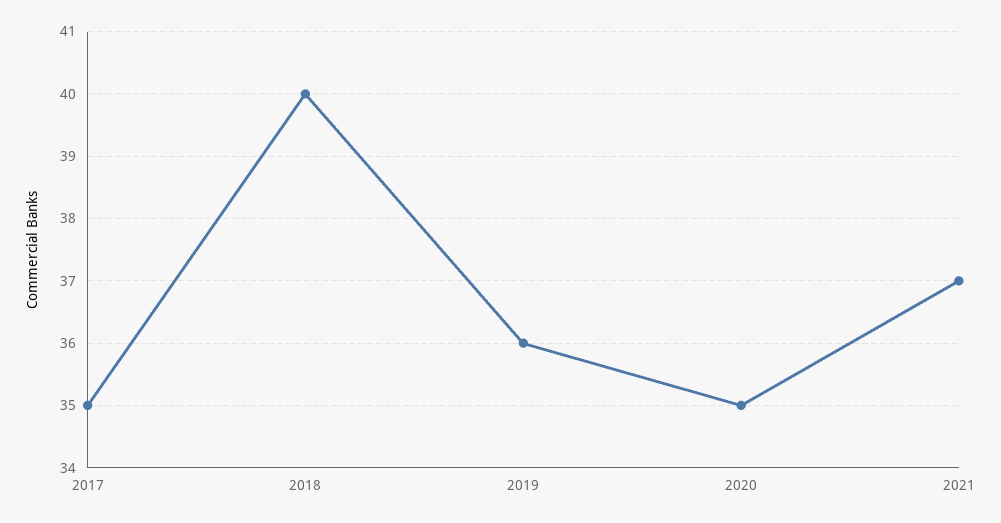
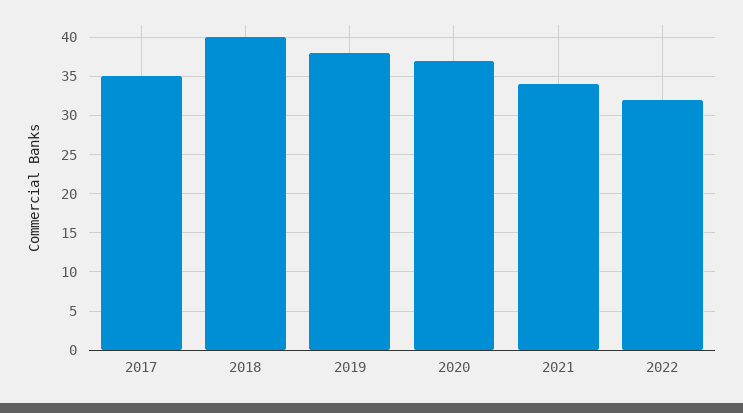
2019: 36 -> 38
2020: 35 -> 37
2021: 37 -> 34
2022: none -> 32

